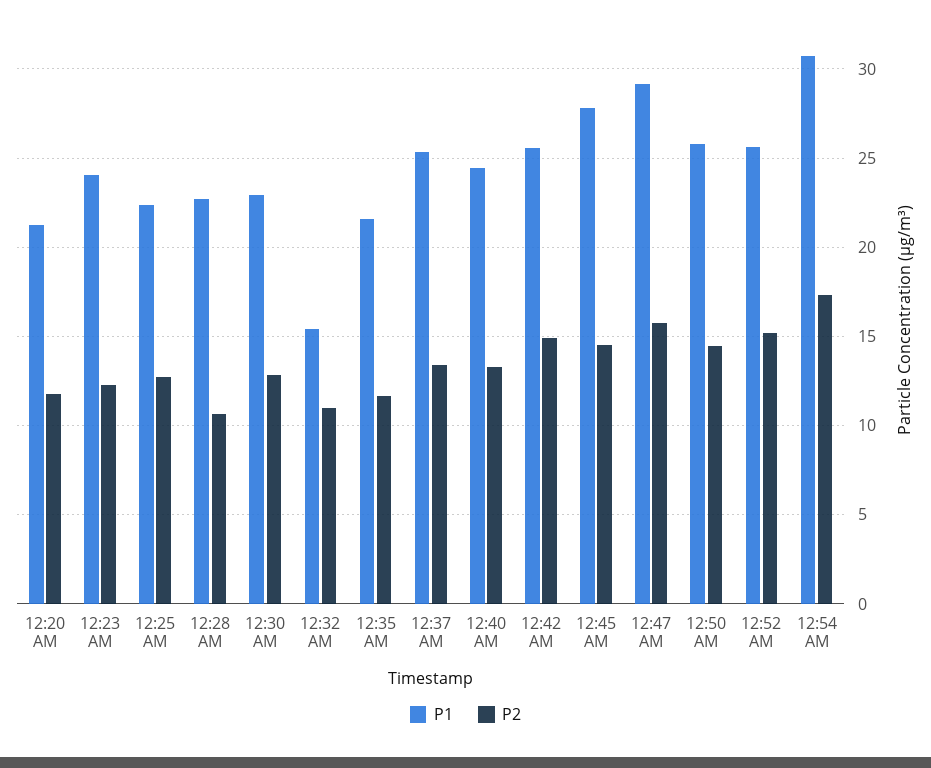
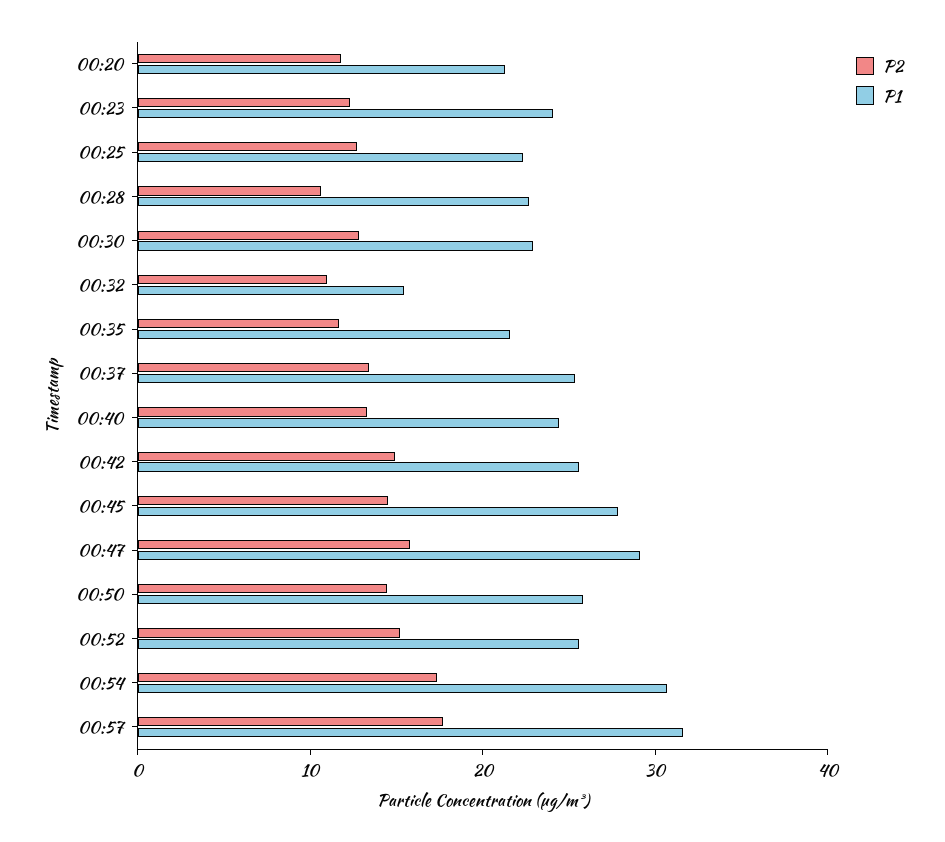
P2, 00:57: none -> 18
P1, 00:57: none -> 32

